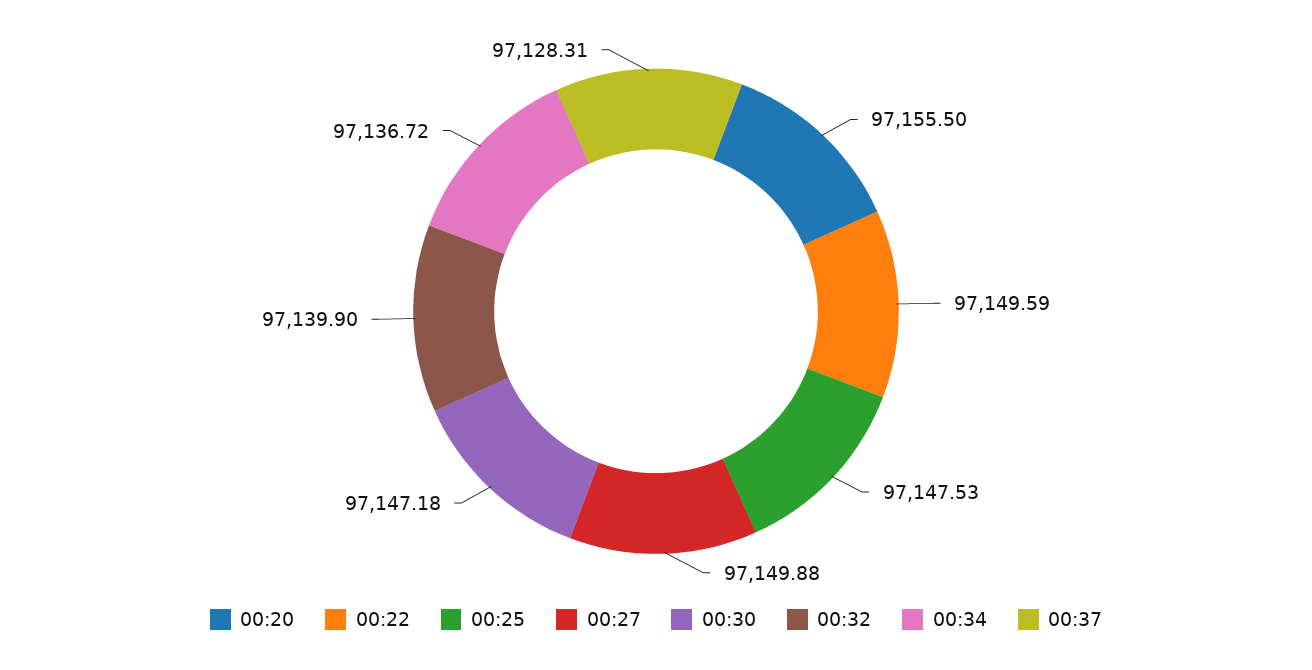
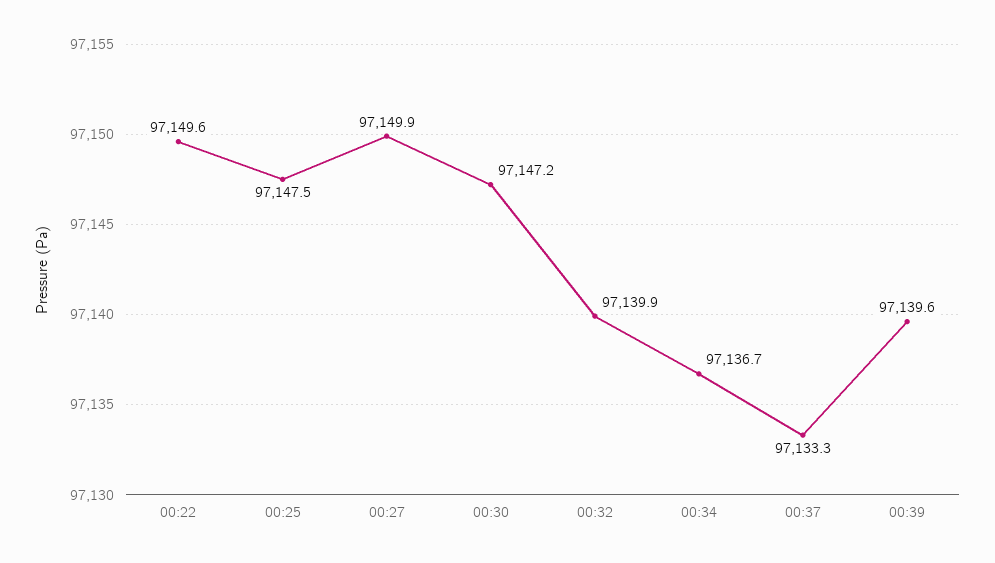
00:20: 97155.5 -> none
00:37: 97128.31 -> 97133.3
00:39: none -> 97139.6

